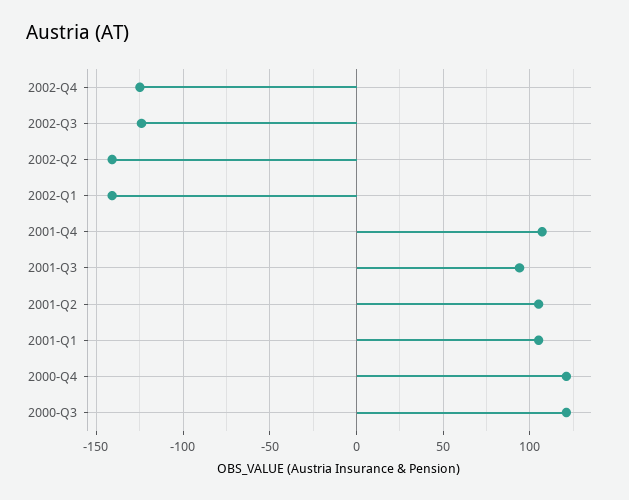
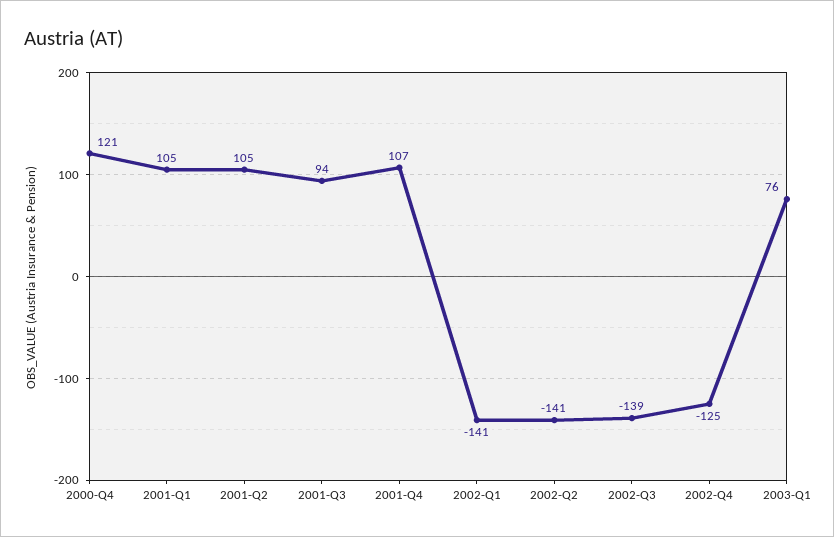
2002-Q3: -125 -> -139
2000-Q3: 120 -> none
2003-Q1: none -> 76

